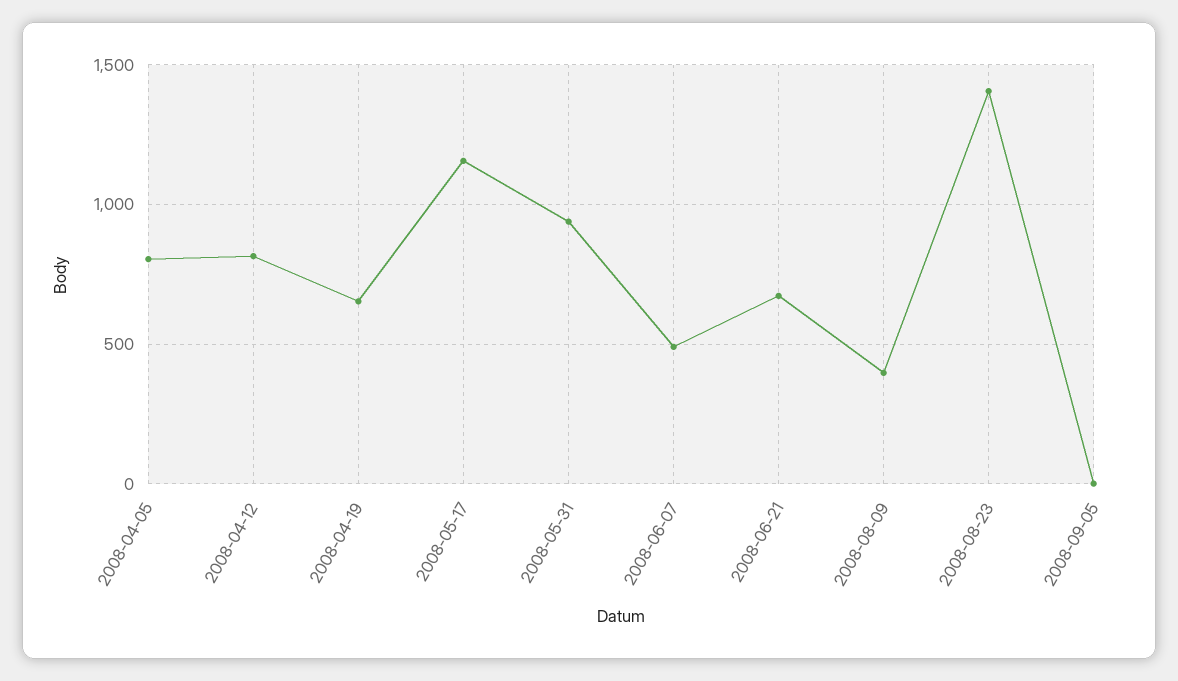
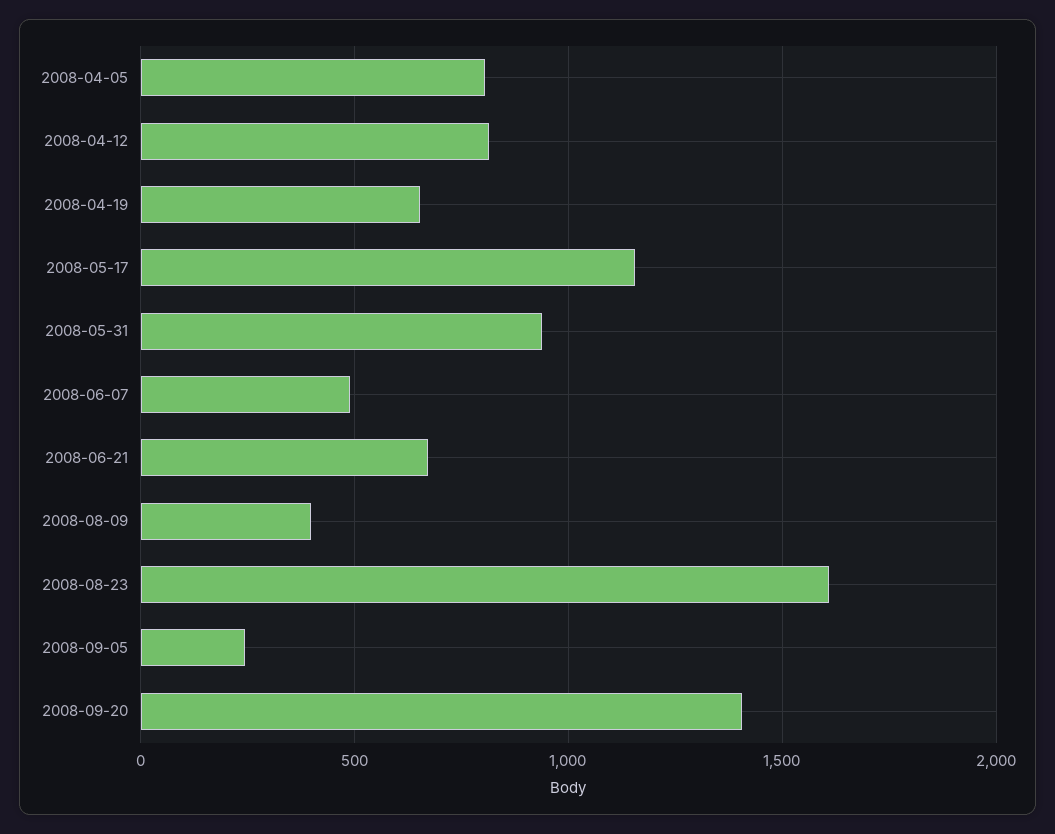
2008-08-23: 1400 -> 1600
2008-09-05: 0 -> 250
2008-09-20: none -> 1400

